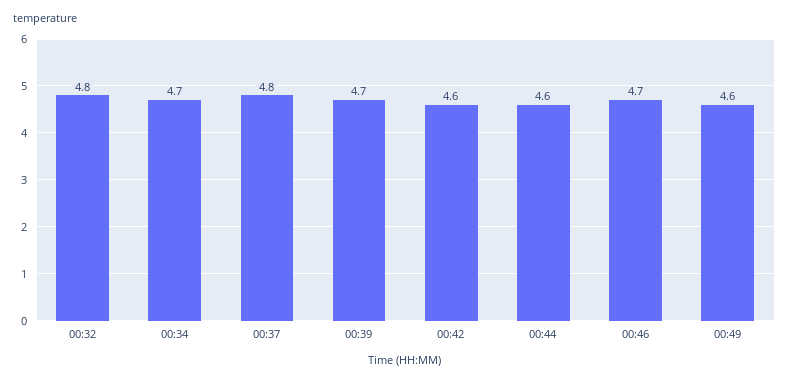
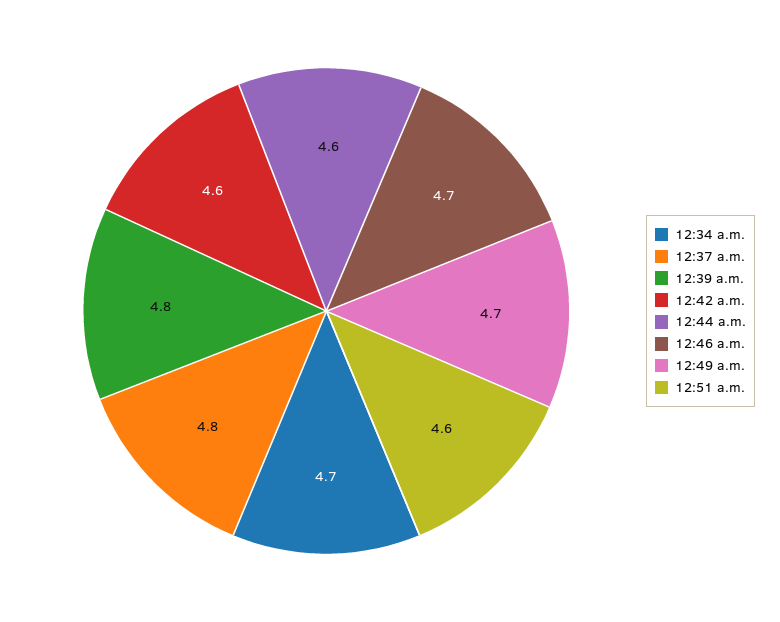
00:32: 4.8 -> none
00:39: 4.7 -> 4.8
00:49: 4.6 -> 4.7
12:51 a.m.: none -> 4.6

